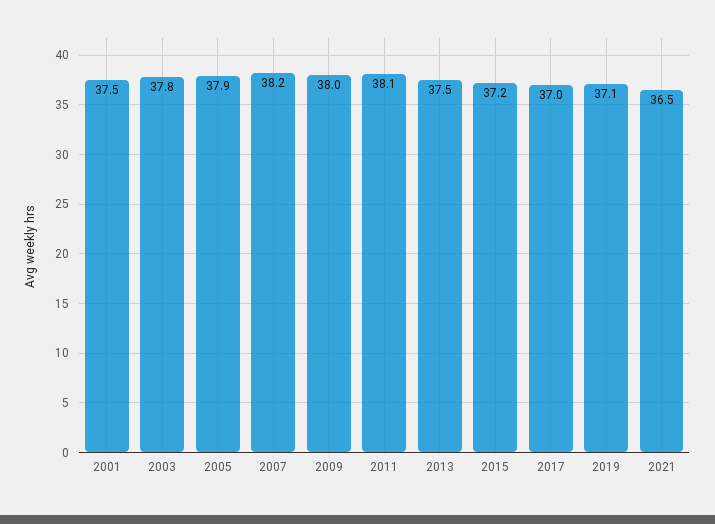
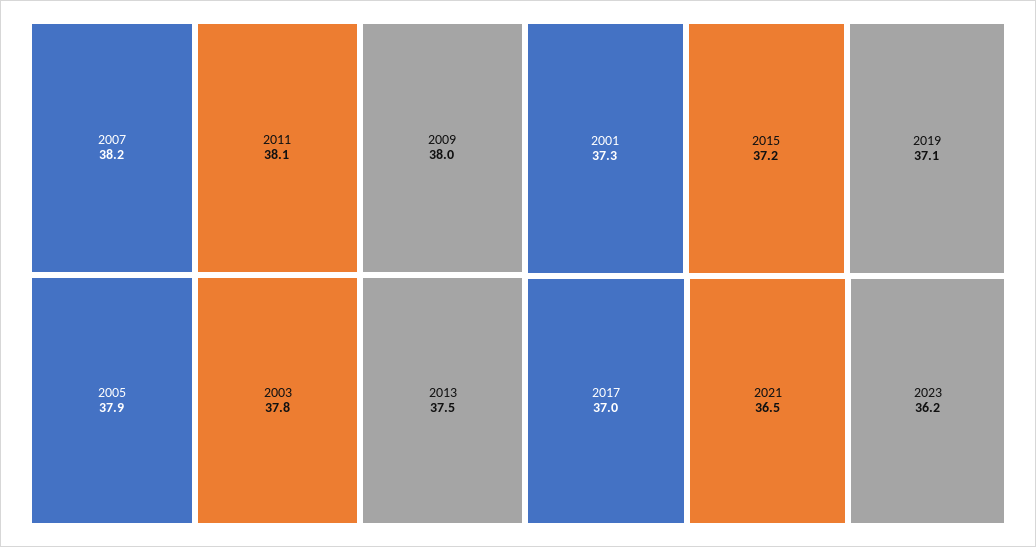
2001: 37.5 -> 37.3
2023: none -> 36.2

